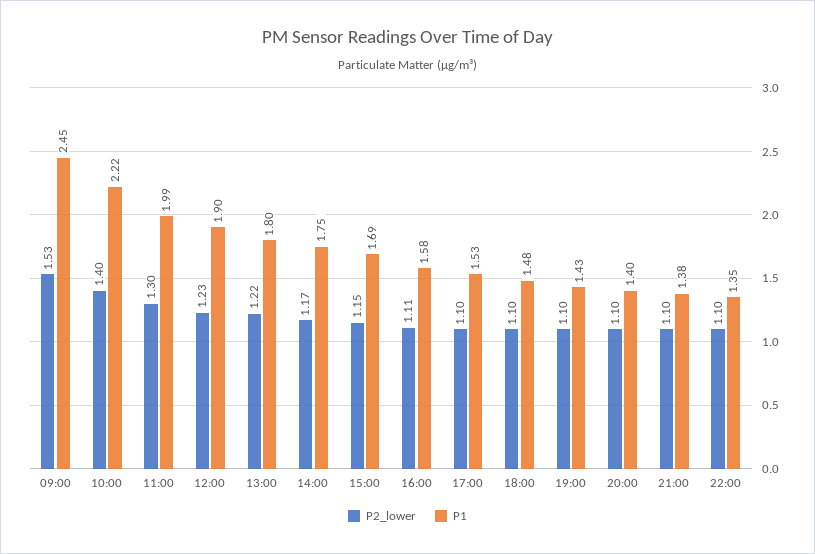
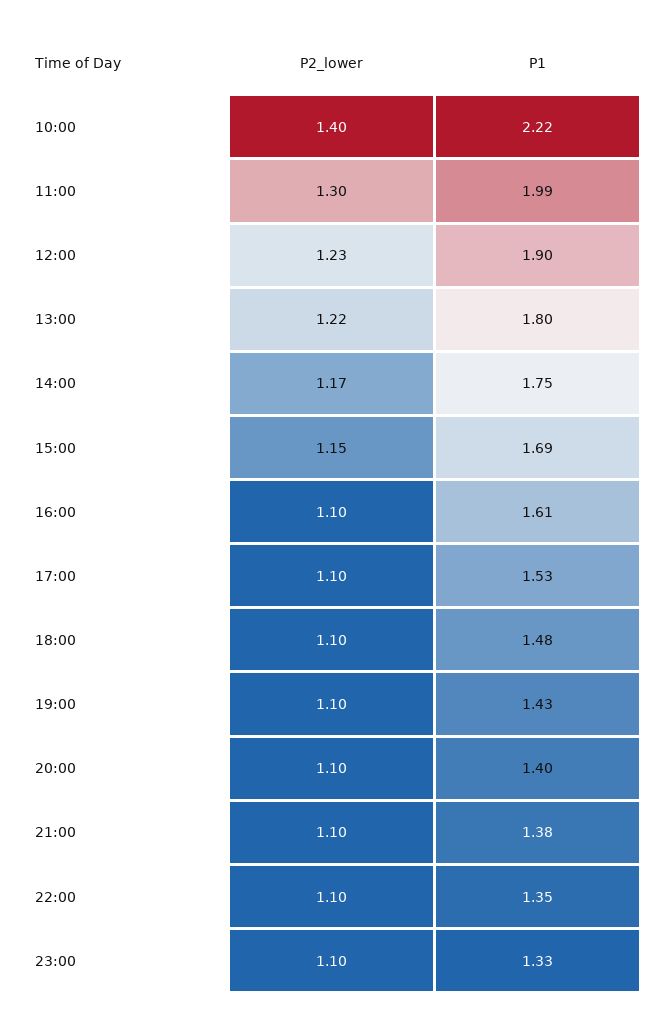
P2_lower, 09:00: 1.53 -> none
P1, 09:00: 2.45 -> none
P2_lower, 16:00: 1.11 -> 1.1
P1, 16:00: 1.58 -> 1.61
P2_lower, 23:00: none -> 1.1
P1, 23:00: none -> 1.33

